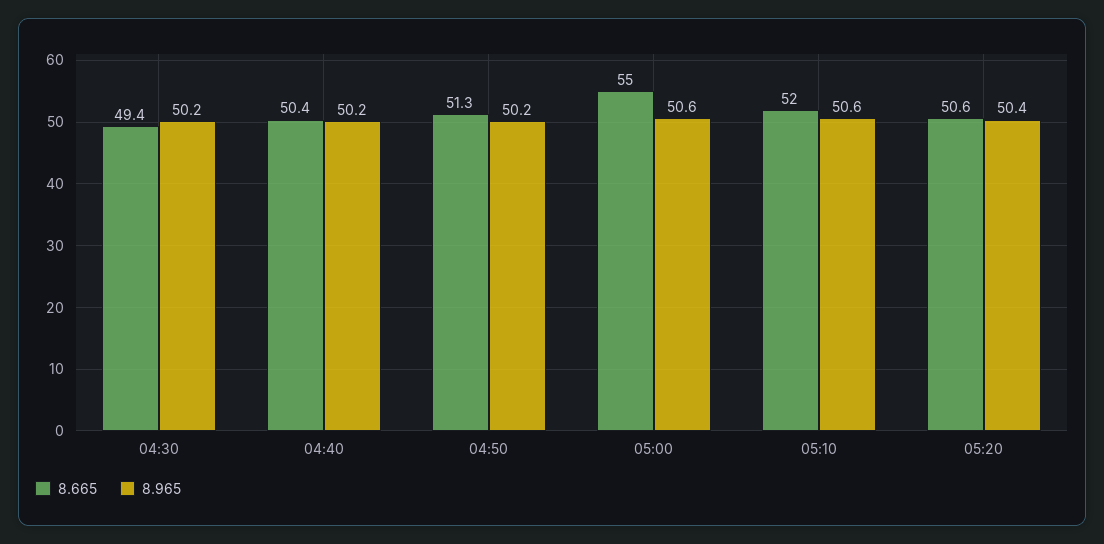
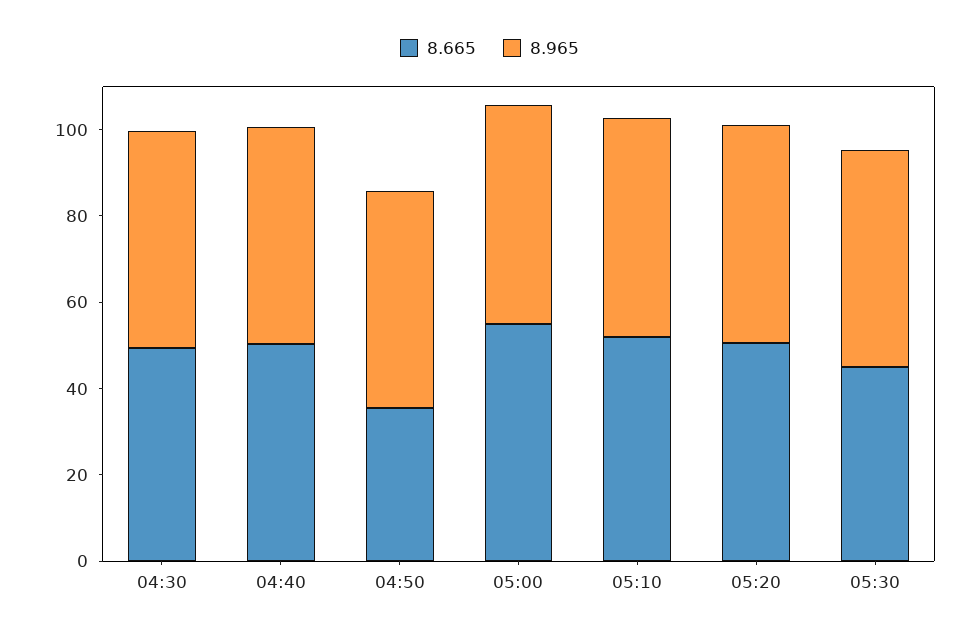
8.665, 04:50: 51.3 -> 35
8.665, 05:30: none -> 45
8.965, 05:30: none -> 50

